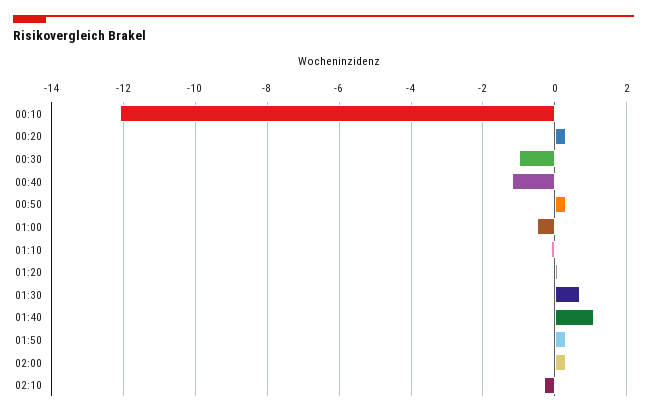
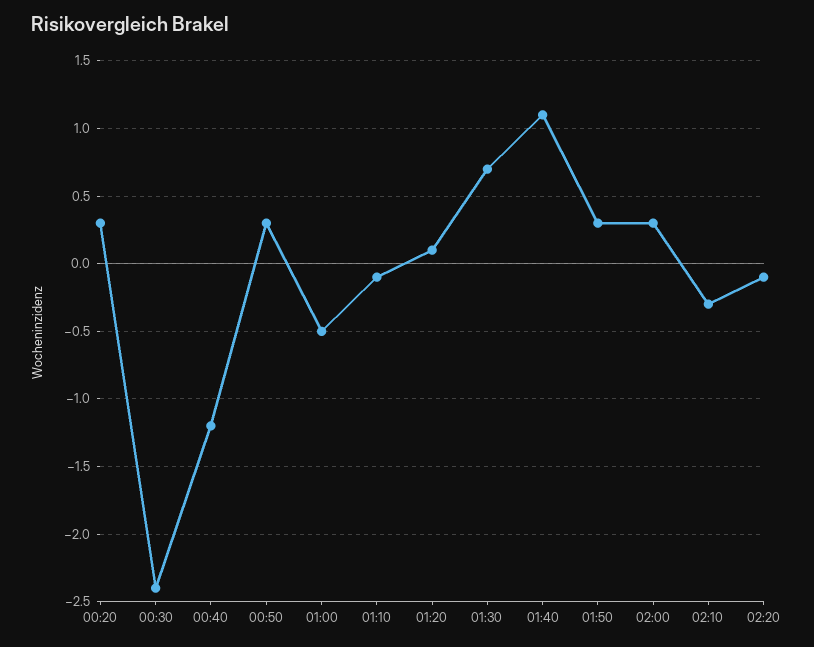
00:10: -12 -> none
00:30: -1 -> -2.4
02:20: none -> -0.1

